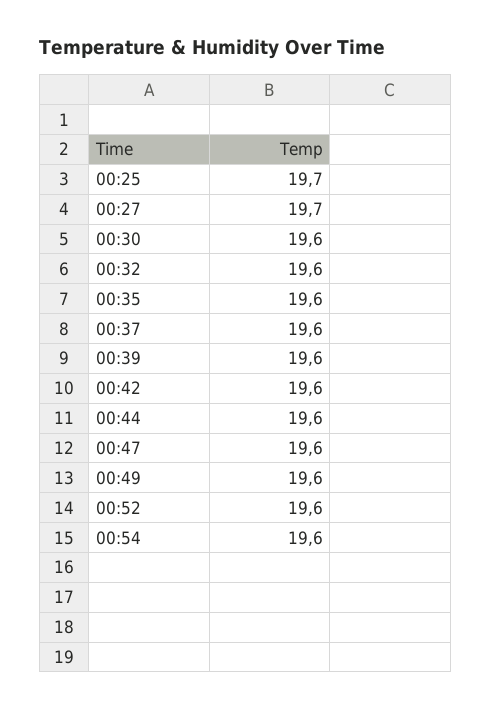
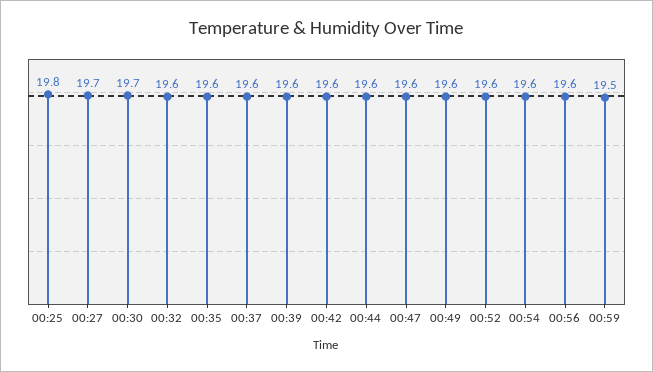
00:25: 19.7 -> 19.8
00:30: 19.6 -> 19.7
00:56: none -> 19.6
00:59: none -> 19.5

